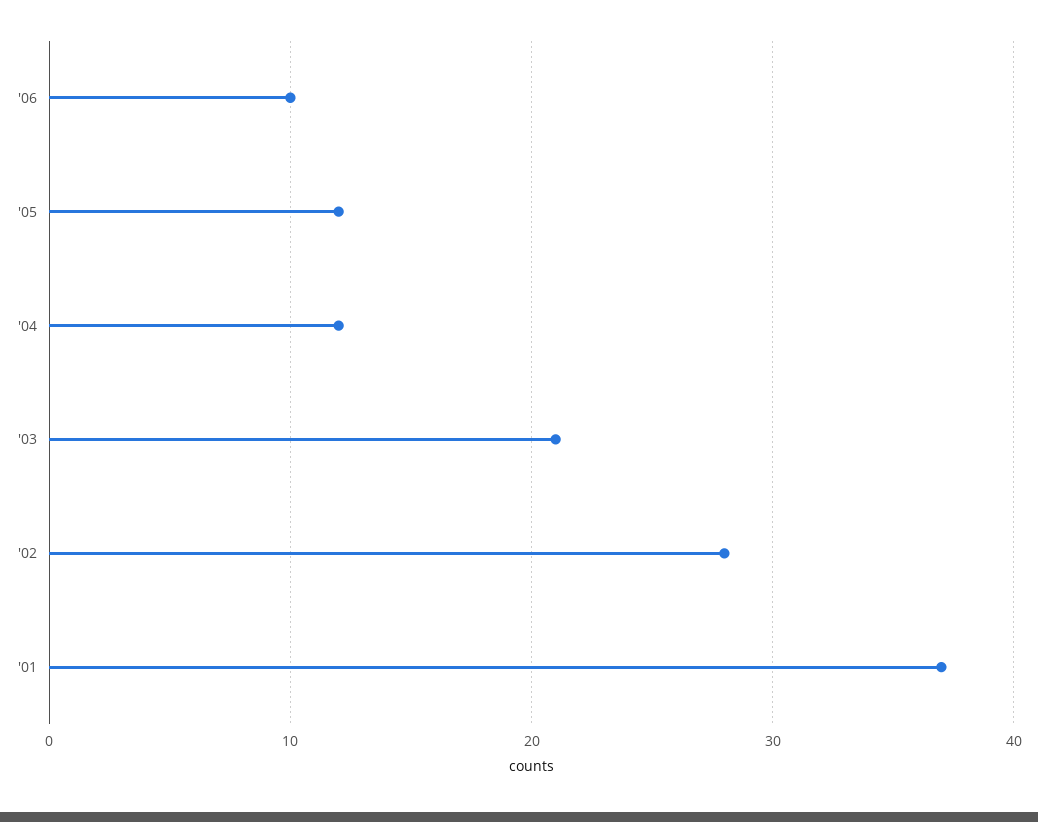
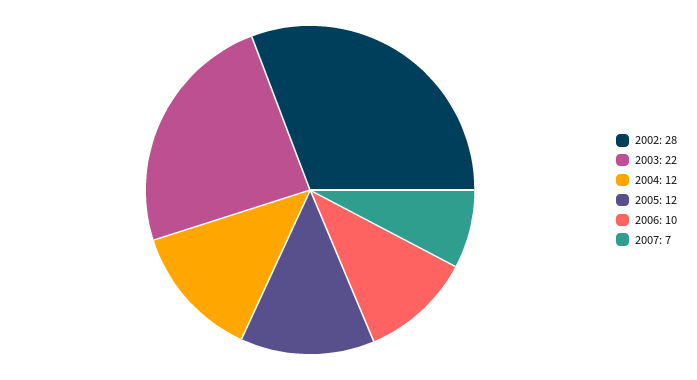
'03: 21 -> 22
'01: 37 -> none
2007: none -> 7

